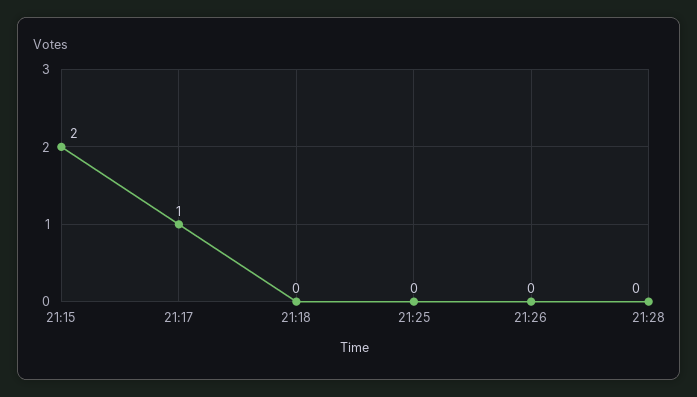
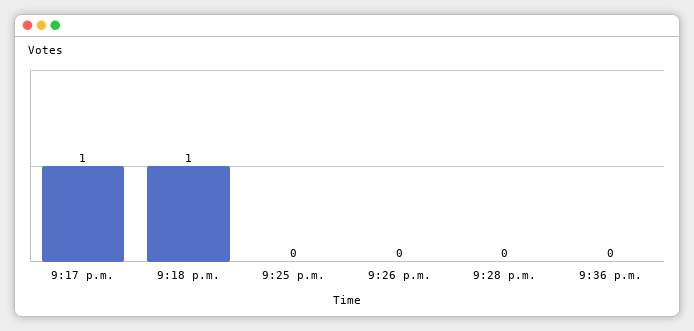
21:15: 2 -> none
21:18: 0 -> 1
9:36 p.m.: none -> 0

